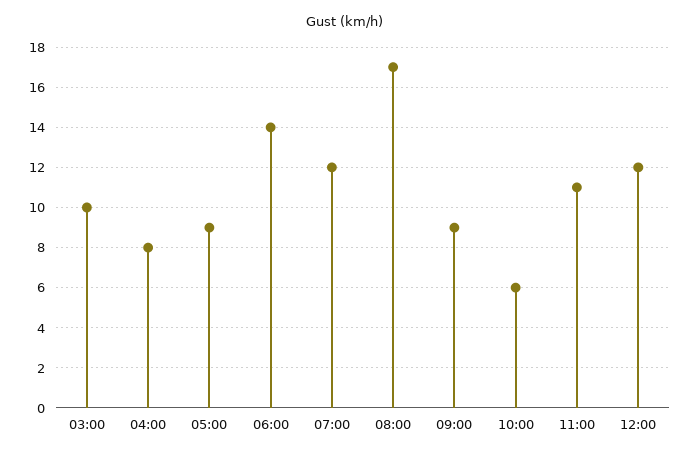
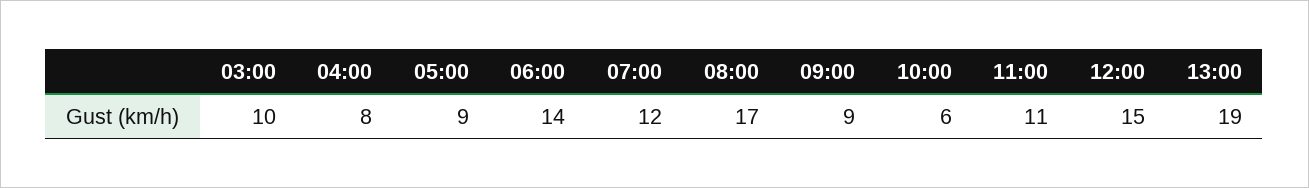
12:00: 12 -> 15
13:00: none -> 19

